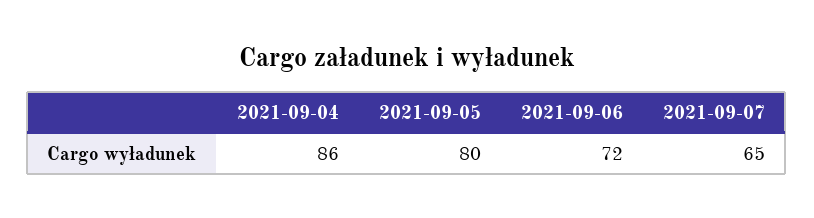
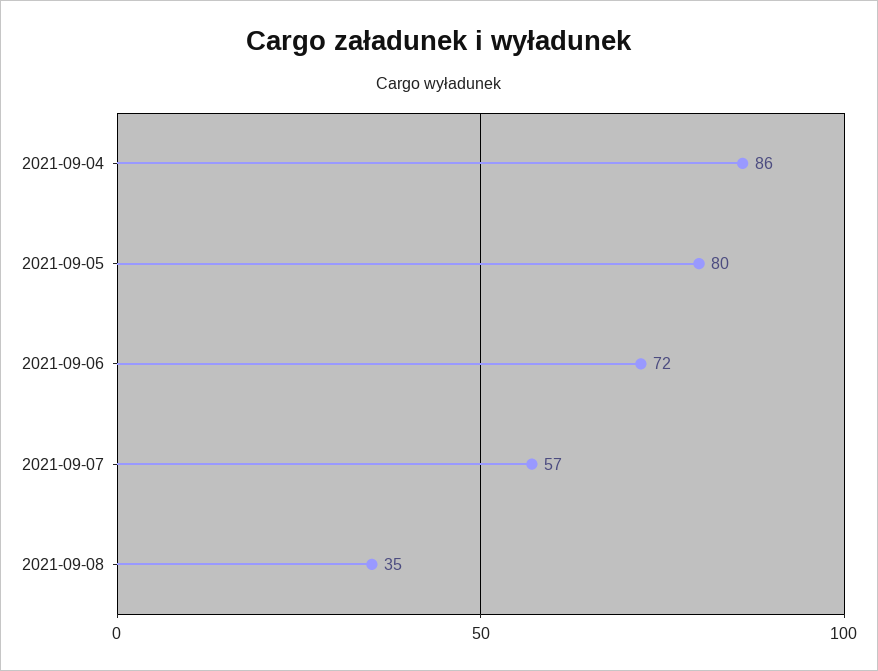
2021-09-07: 65 -> 57
2021-09-08: none -> 35

